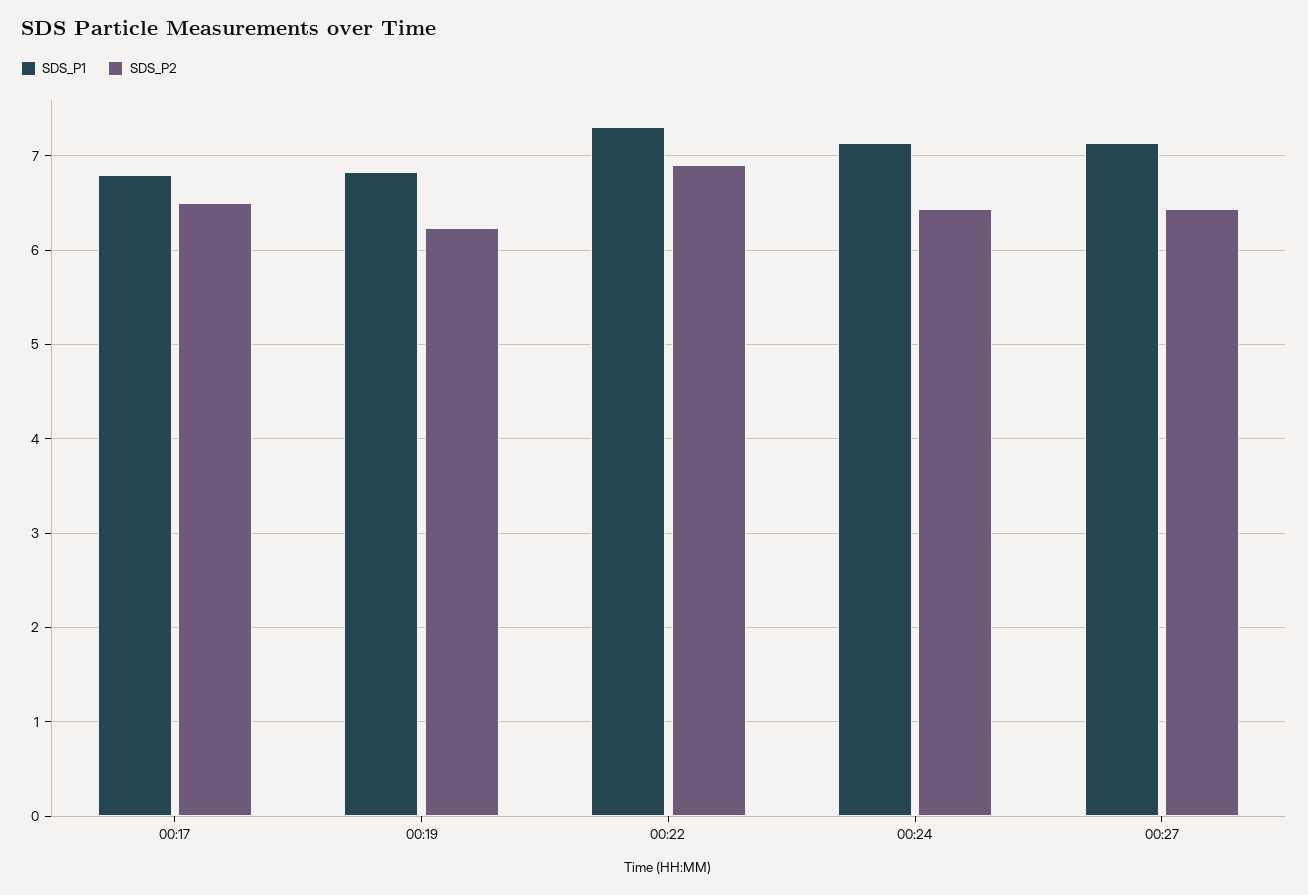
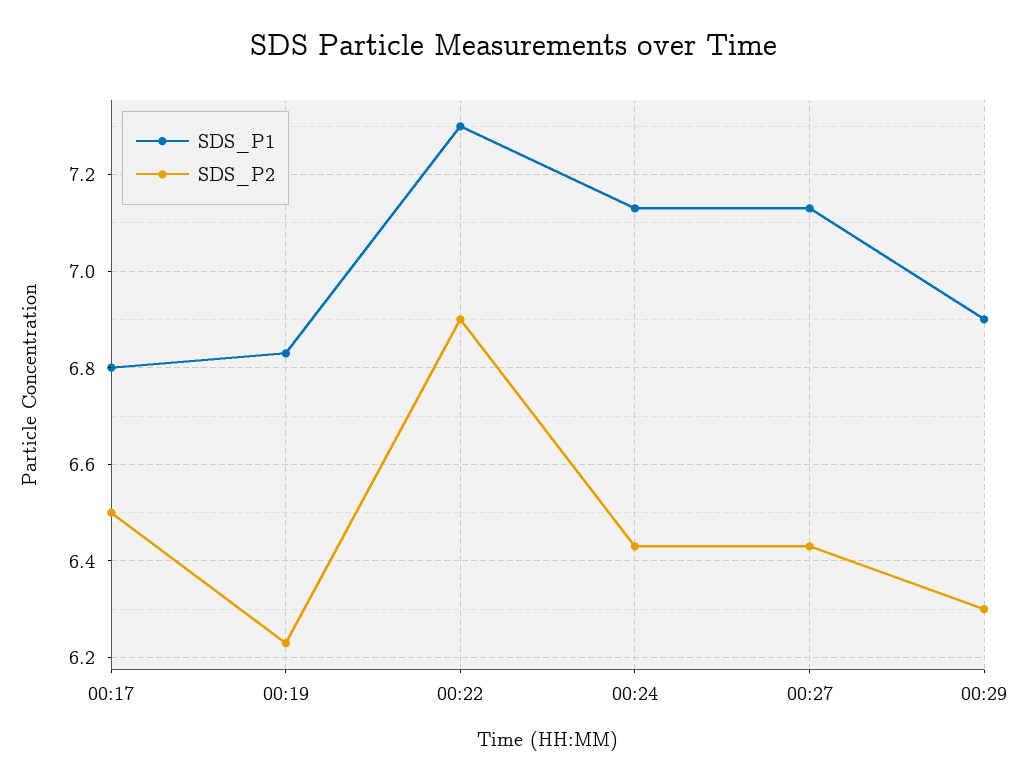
SDS_P1, 00:29: none -> 6.9
SDS_P2, 00:29: none -> 6.3

